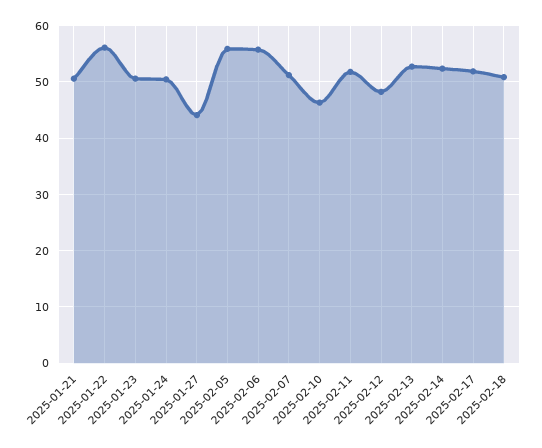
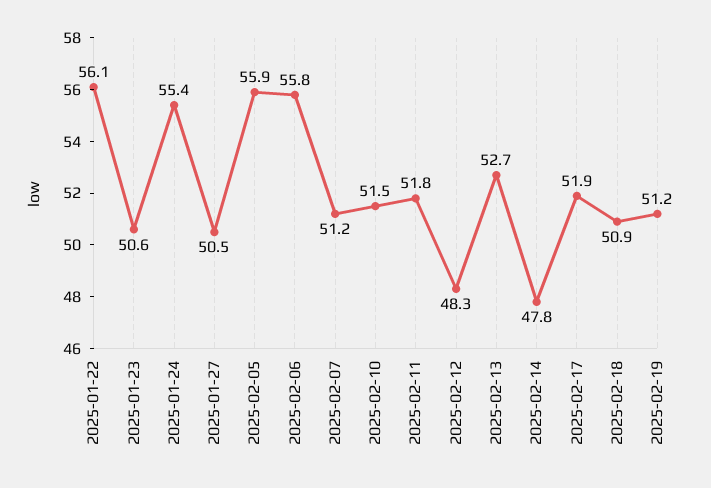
2025-01-21: 50 -> none
2025-01-24: 50 -> 55.4
2025-01-27: 44 -> 50.5
2025-02-10: 46 -> 51.5
2025-02-14: 52 -> 47.8
2025-02-19: none -> 51.2

